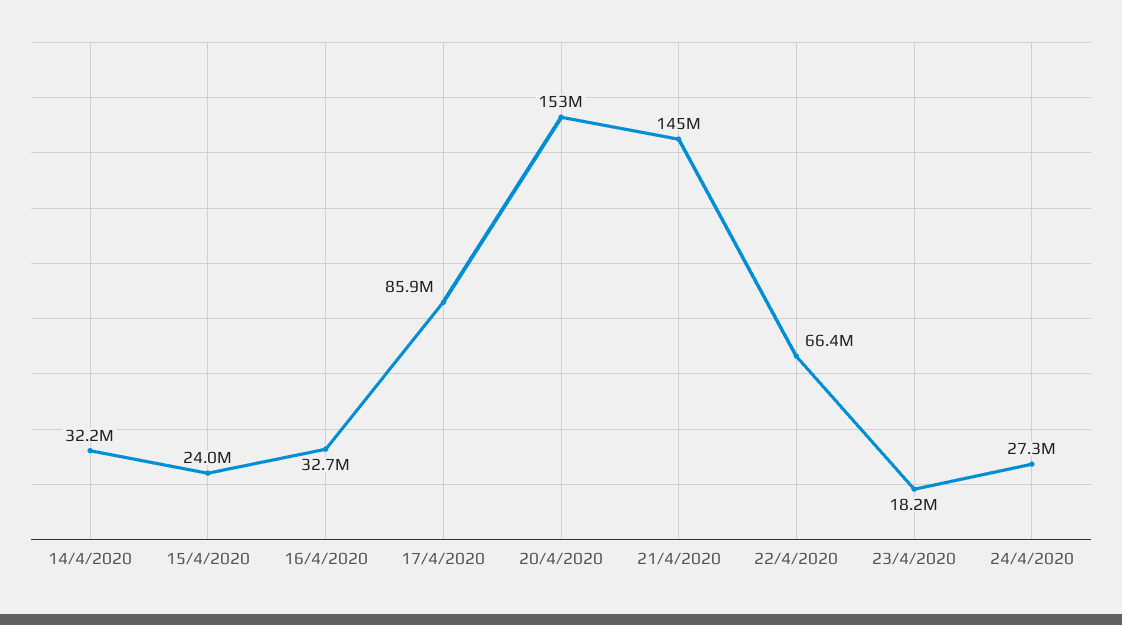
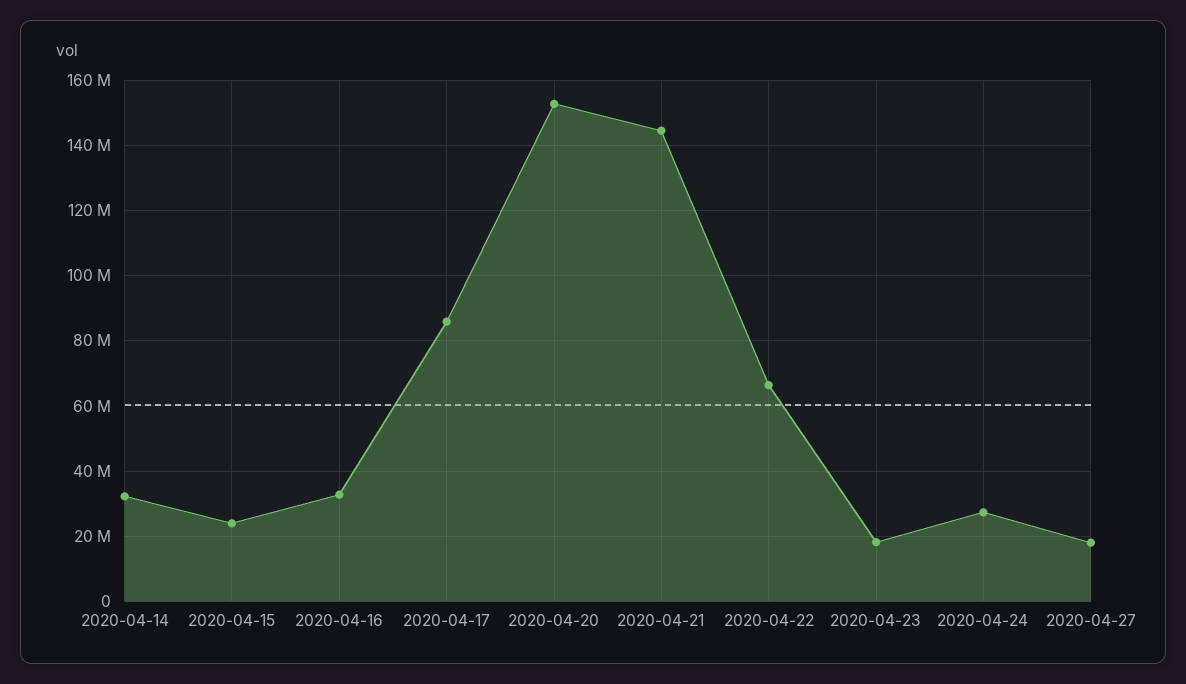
2020-04-27: none -> 18000000

